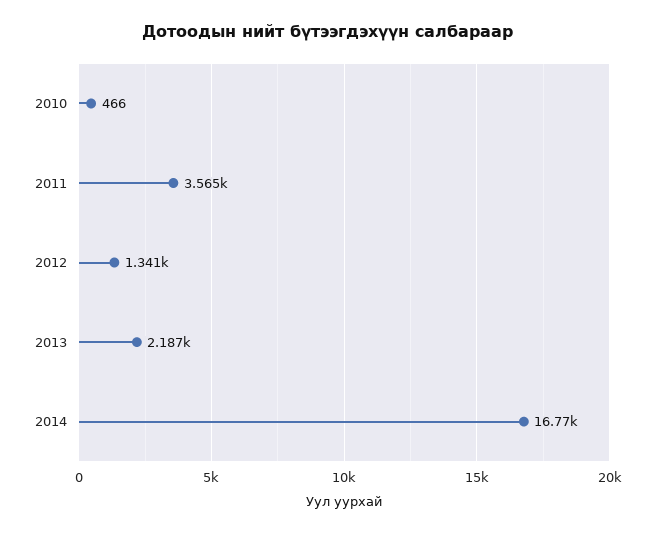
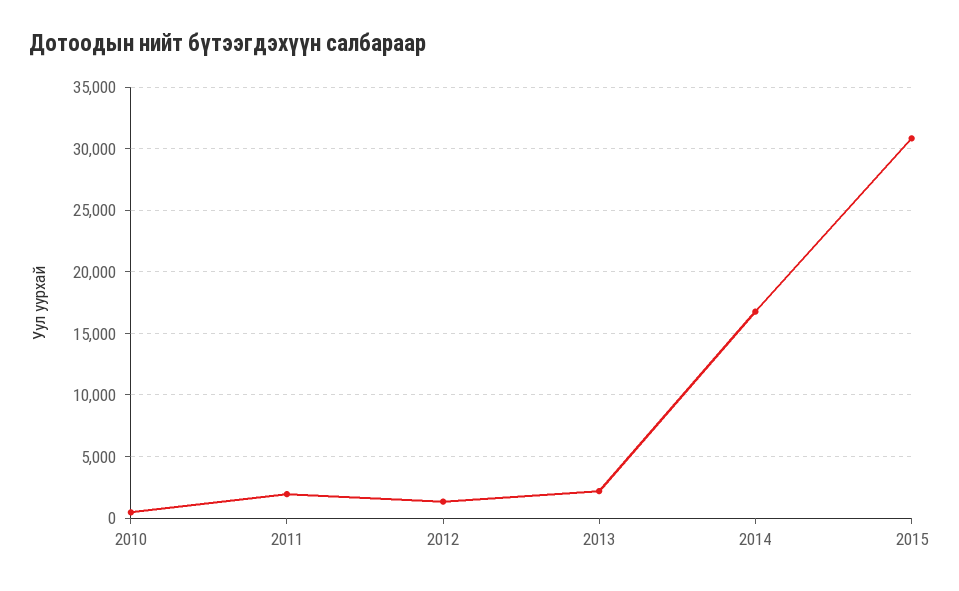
2011: 3565 -> 2000
2015: none -> 31000

